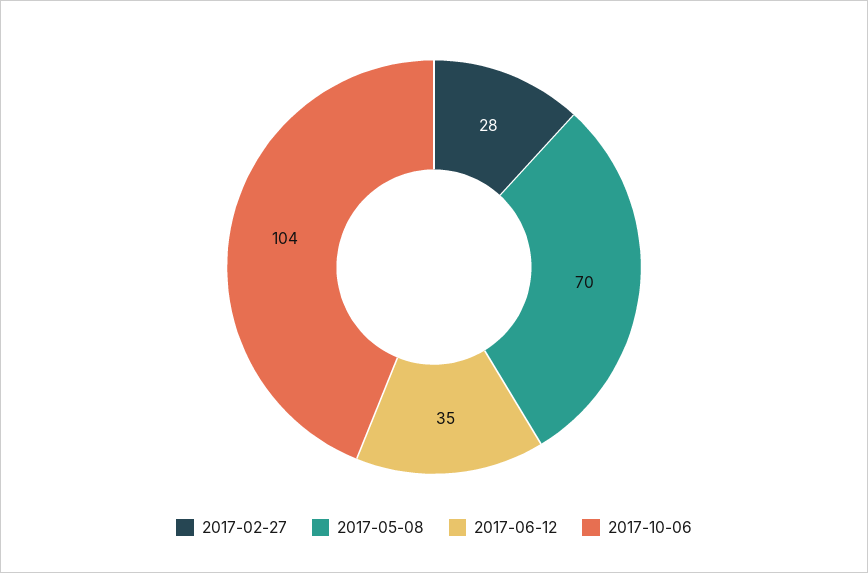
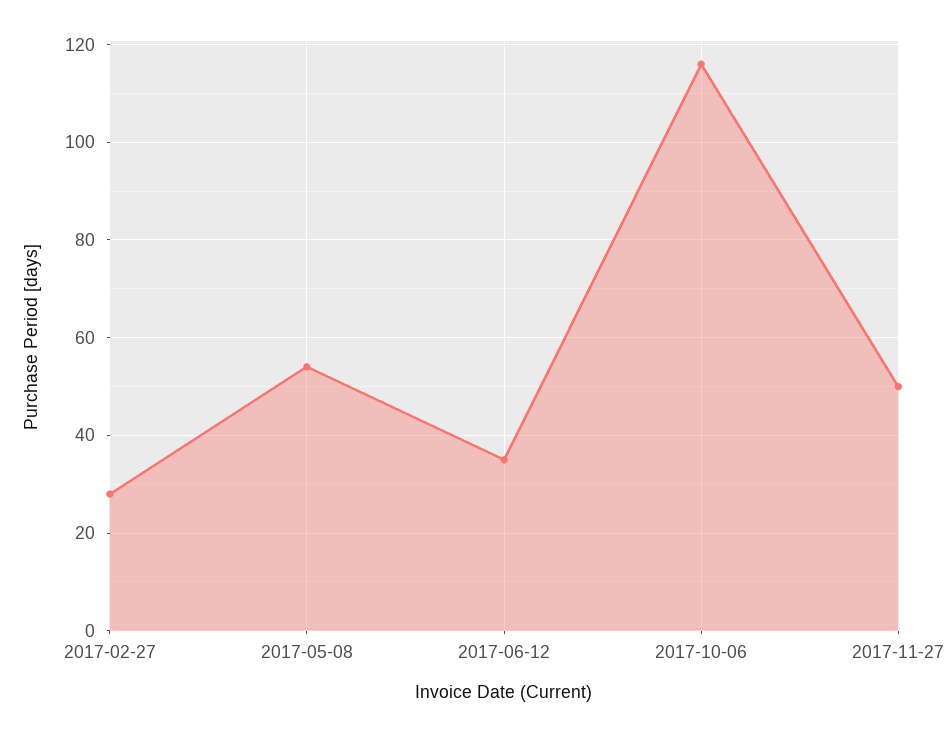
2017-05-08: 70 -> 55
2017-10-06: 104 -> 115
2017-11-27: none -> 50

